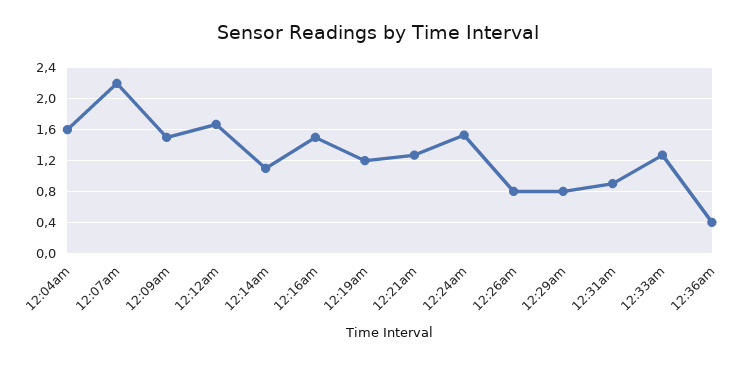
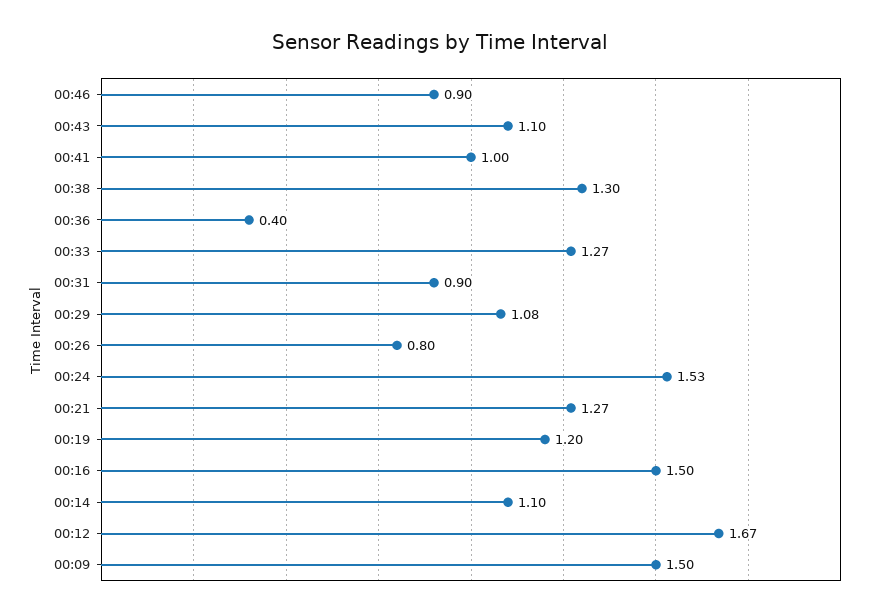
12:04am: 1.6 -> none
12:07am: 2.2 -> none
12:29am: 0.8 -> 1.08
00:46: none -> 0.9
00:43: none -> 1.1
00:41: none -> 1
00:38: none -> 1.3

